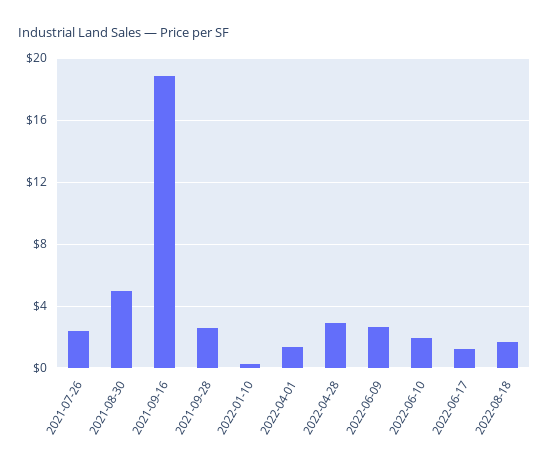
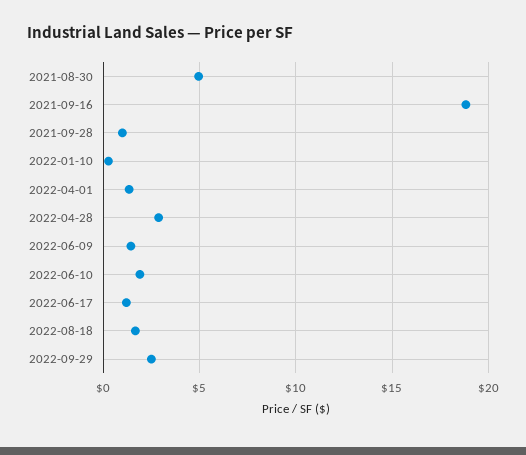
2021-07-26: 2.5 -> none
2021-09-28: 2.5 -> 1
2022-06-09: 2.5 -> 1.5
2022-09-29: none -> 2.5

